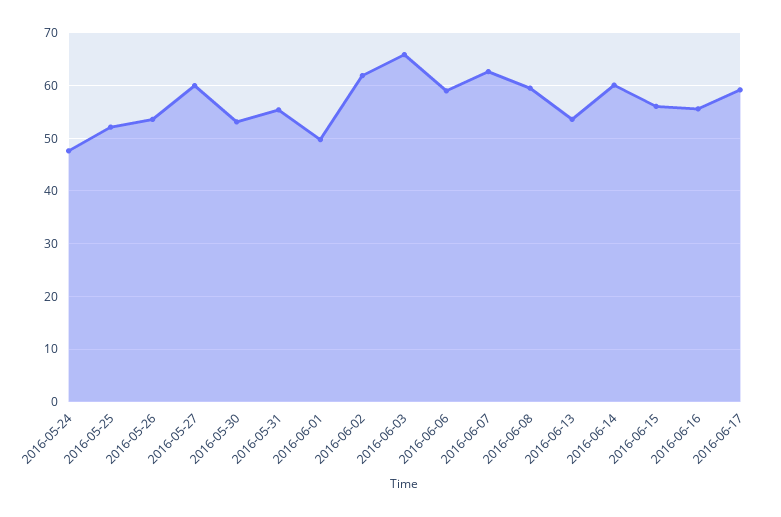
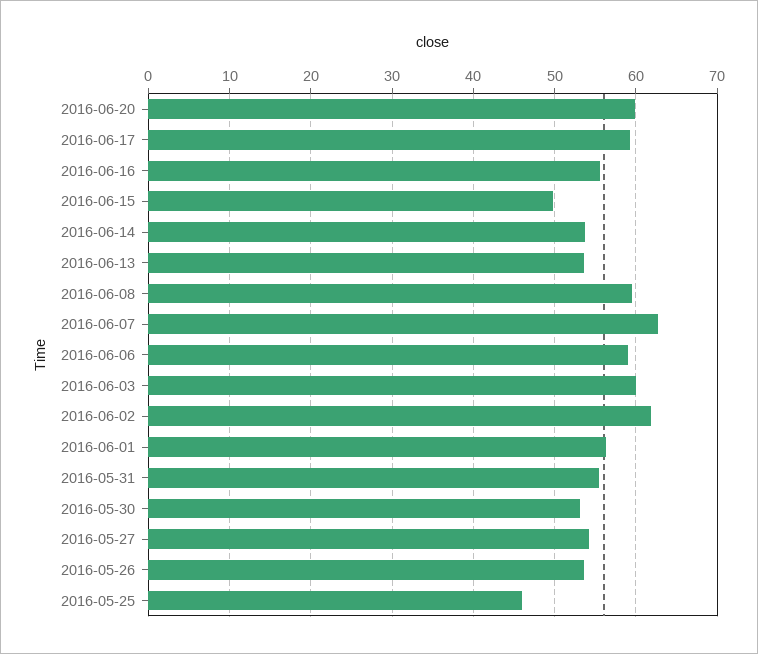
2016-05-24: 48 -> none
2016-05-25: 52 -> 46
2016-05-27: 60 -> 54
2016-06-01: 50 -> 56
2016-06-03: 66 -> 60
2016-06-14: 60 -> 54
2016-06-15: 56 -> 50
2016-06-20: none -> 60

